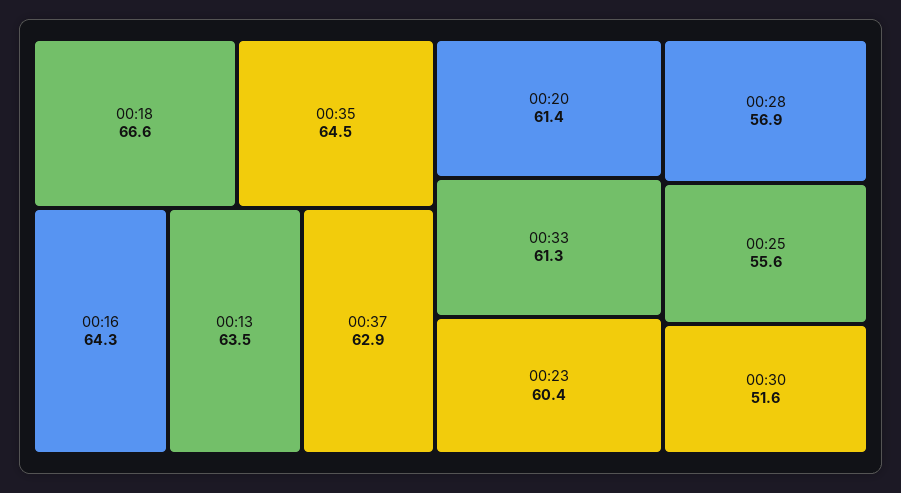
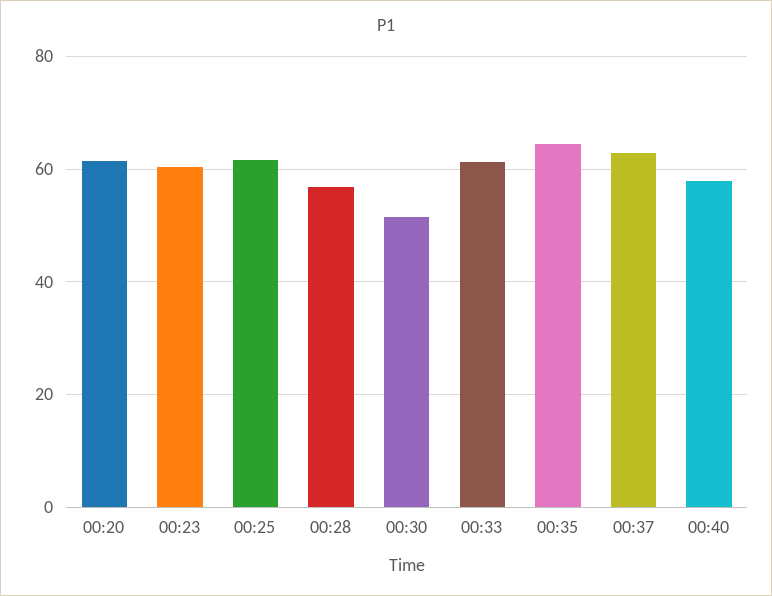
00:18: 66.6 -> none
00:16: 64.3 -> none
00:13: 63.5 -> none
00:25: 55.6 -> 62
00:40: none -> 58

